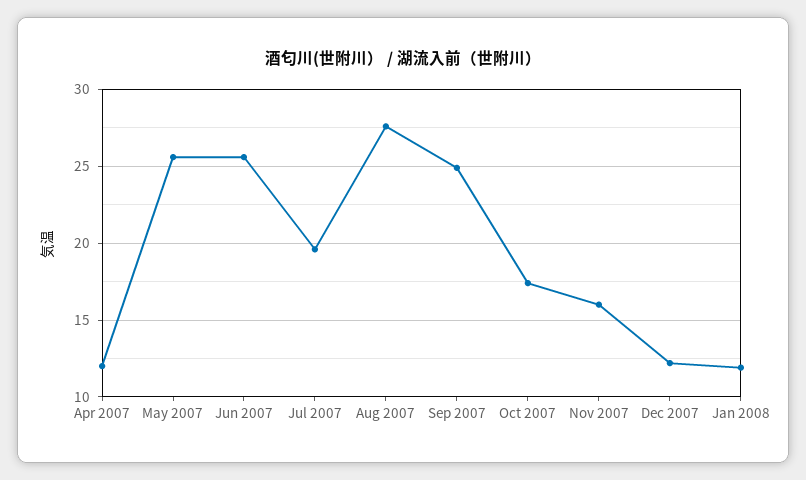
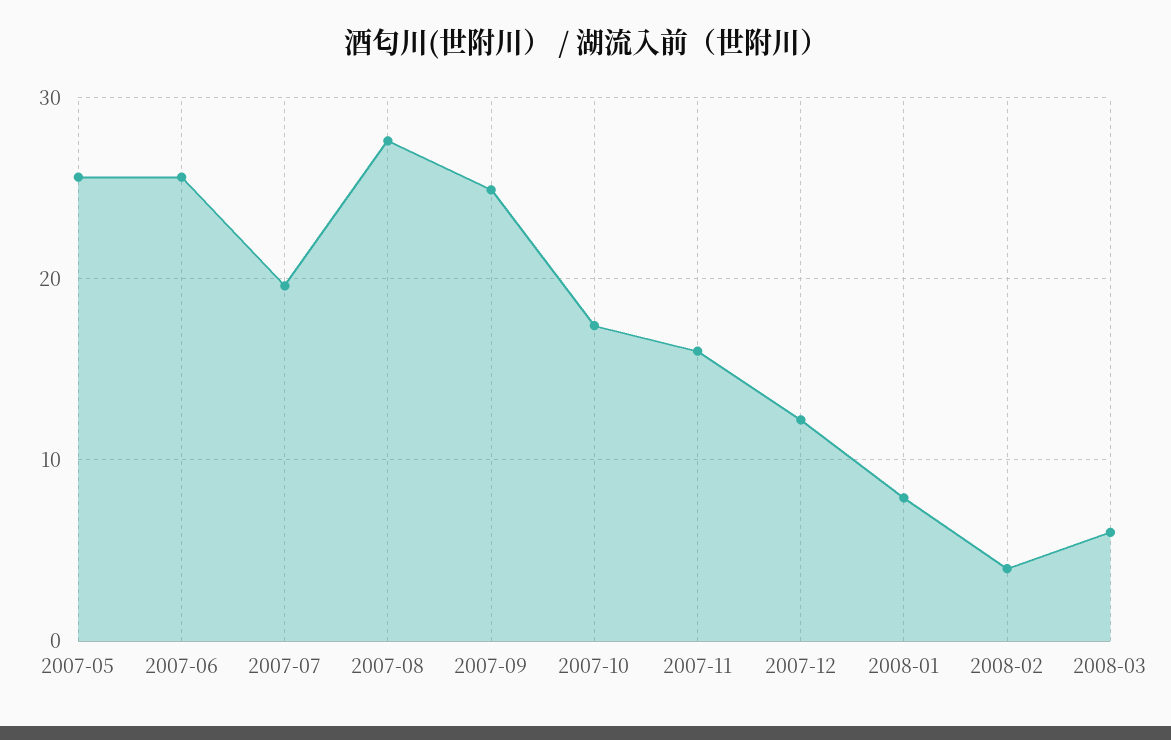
Apr 2007: 12 -> none
Jan 2008: 12 -> 8
2008-02: none -> 4
2008-03: none -> 6

